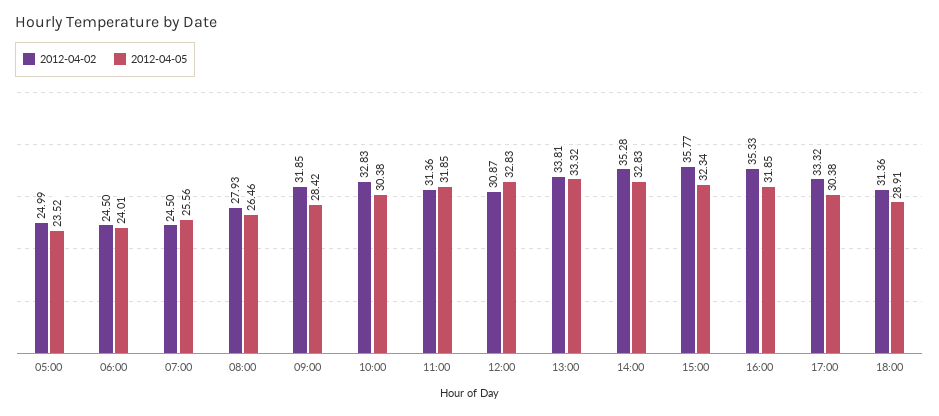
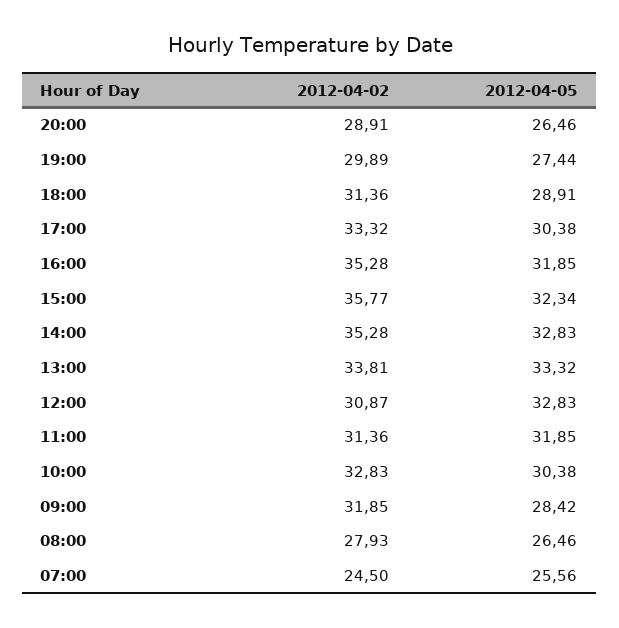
2012-04-02, 05:00: 24.99 -> none
2012-04-05, 05:00: 23.52 -> none
2012-04-02, 06:00: 24.5 -> none
2012-04-05, 06:00: 24.01 -> none
2012-04-02, 16:00: 35.33 -> 35.28
2012-04-02, 20:00: none -> 28.91
2012-04-05, 20:00: none -> 26.46
2012-04-02, 19:00: none -> 29.89
2012-04-05, 19:00: none -> 27.44

